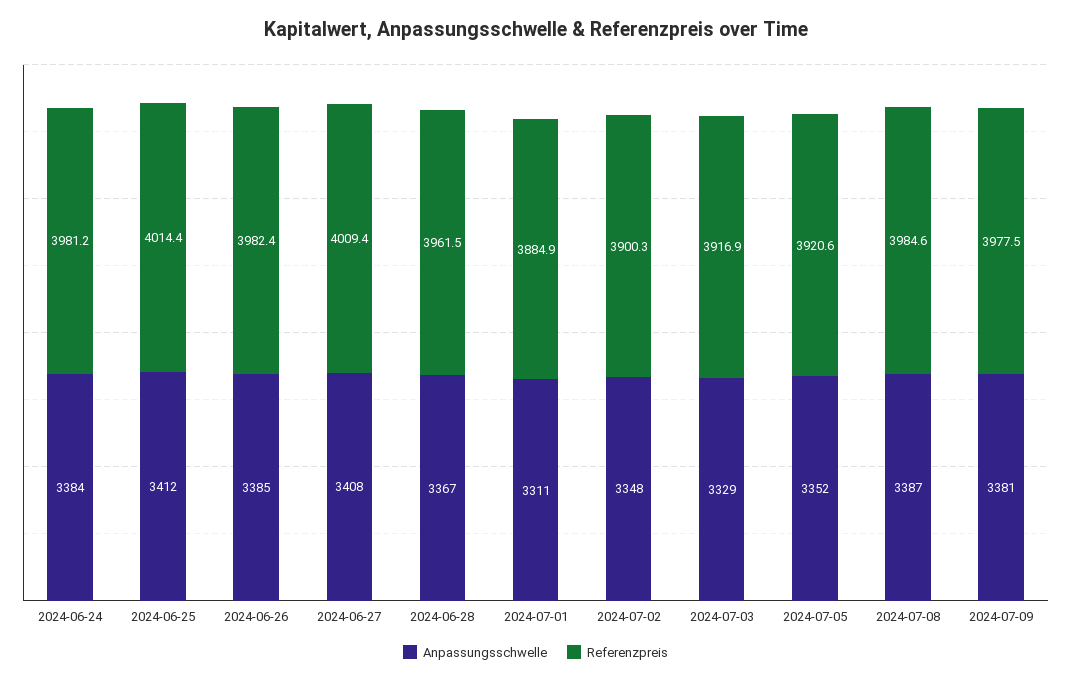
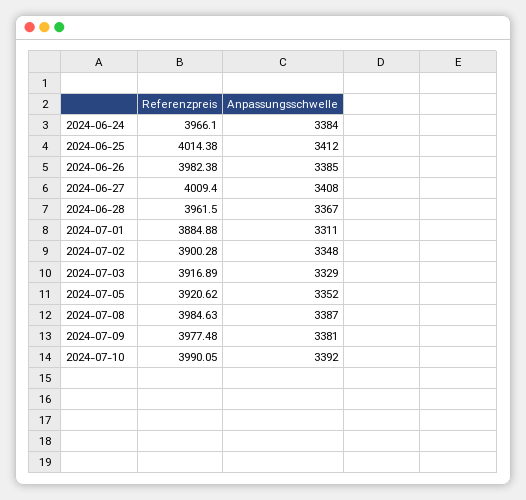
Referenzpreis, 2024-06-24: 3981.2 -> 3966.1
Referenzpreis, 2024-07-10: none -> 3990.05
Anpassungsschwelle, 2024-07-10: none -> 3392

